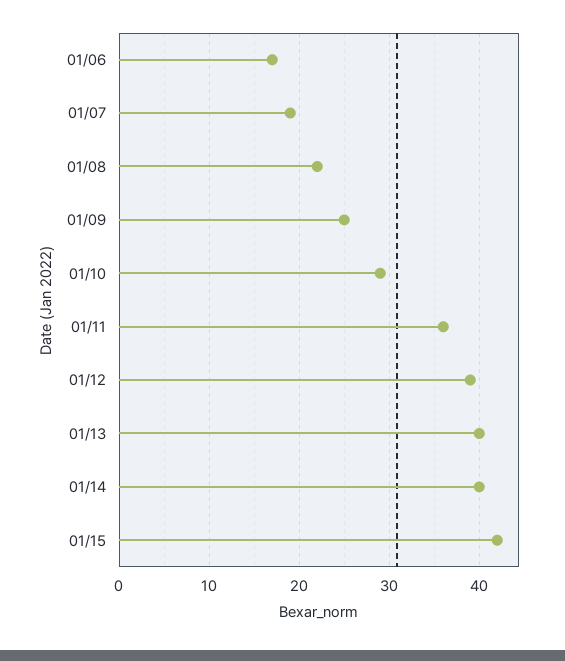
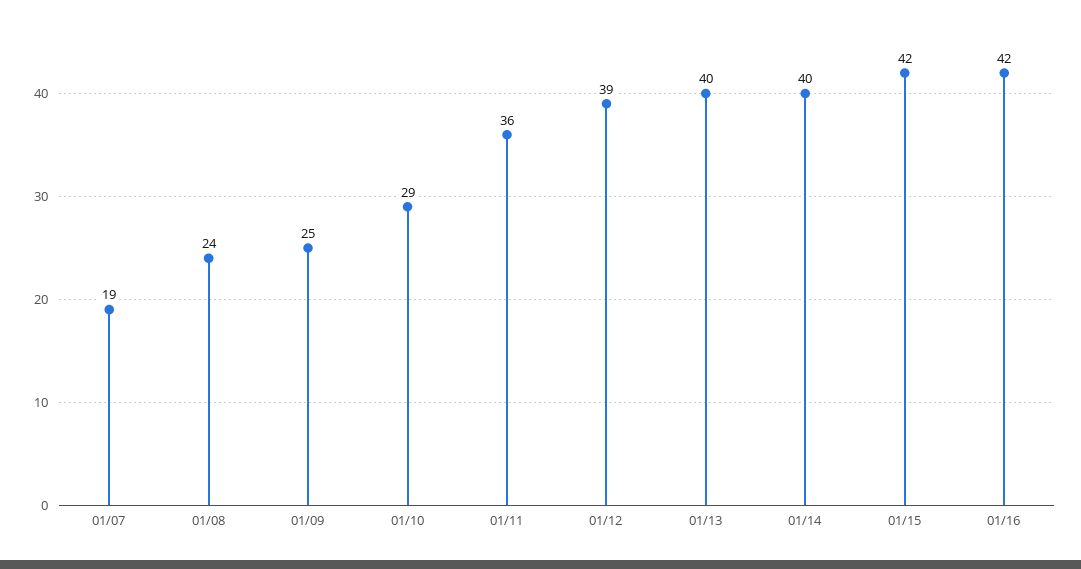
01/06: 17 -> none
01/08: 22 -> 24
01/16: none -> 42

